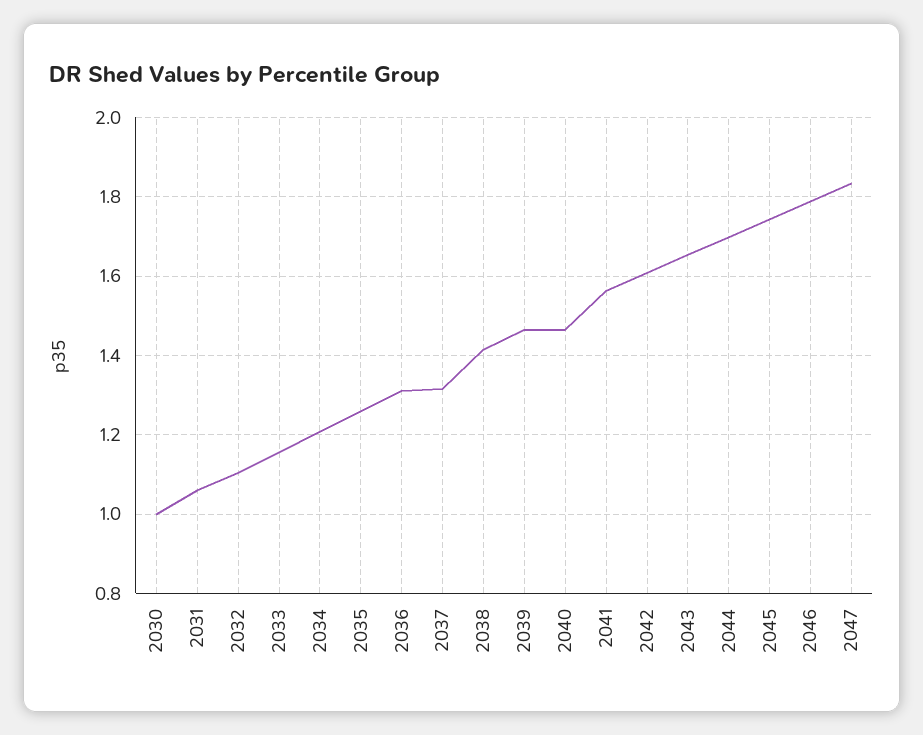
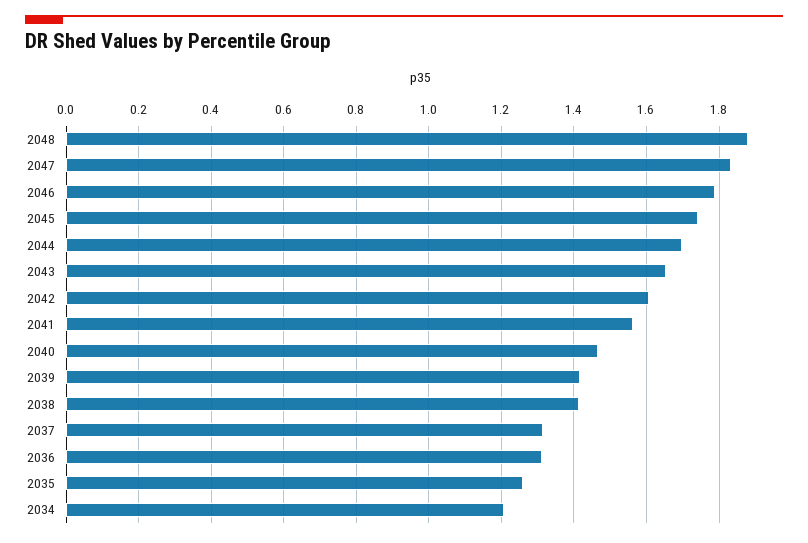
2030: 1 -> none
2031: 1.06 -> none
2032: 1.1 -> none
2033: 1.16 -> none
2039: 1.46 -> 1.42
2048: none -> 1.88

